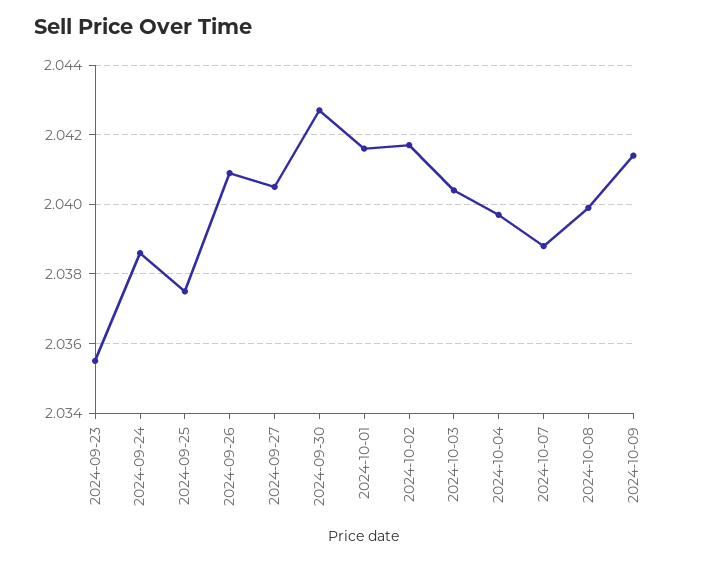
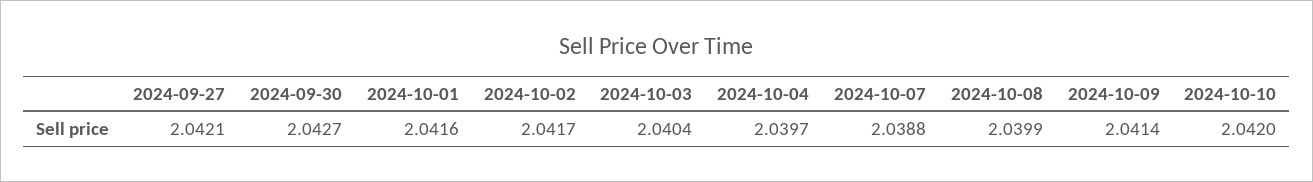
2024-09-23: 2.0355 -> none
2024-09-24: 2.0385 -> none
2024-09-25: 2.0375 -> none
2024-09-26: 2.041 -> none
2024-09-27: 2.0405 -> 2.0421
2024-10-10: none -> 2.042

